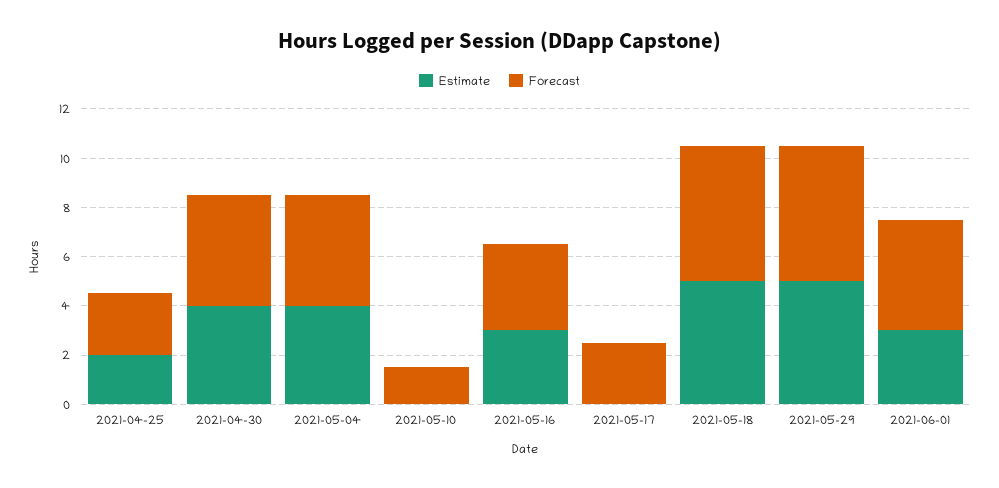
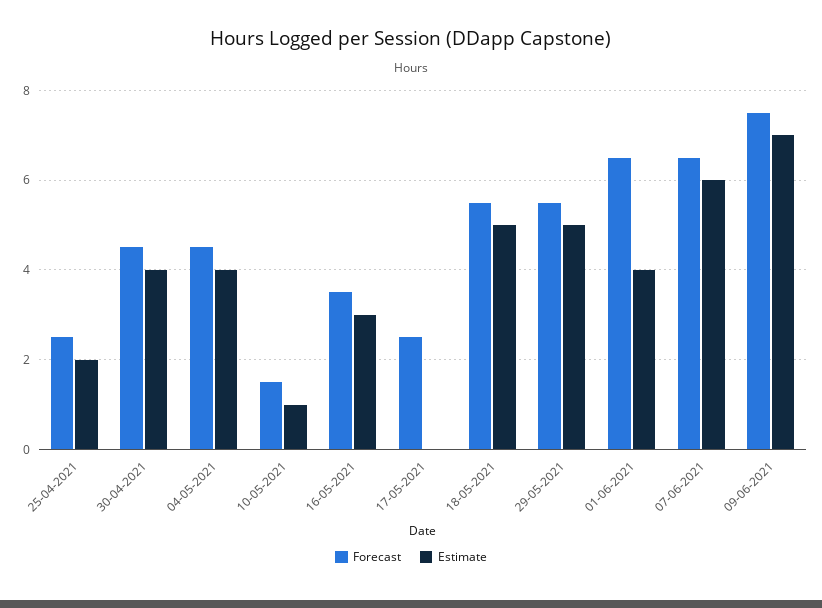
Estimate, 2021-05-10: 0 -> 1
Estimate, 2021-06-01: 3 -> 4
Forecast, 2021-06-01: 4.5 -> 6.5
Forecast, 07-06-2021: none -> 6.5
Estimate, 07-06-2021: none -> 6
Forecast, 09-06-2021: none -> 7.5
Estimate, 09-06-2021: none -> 7

